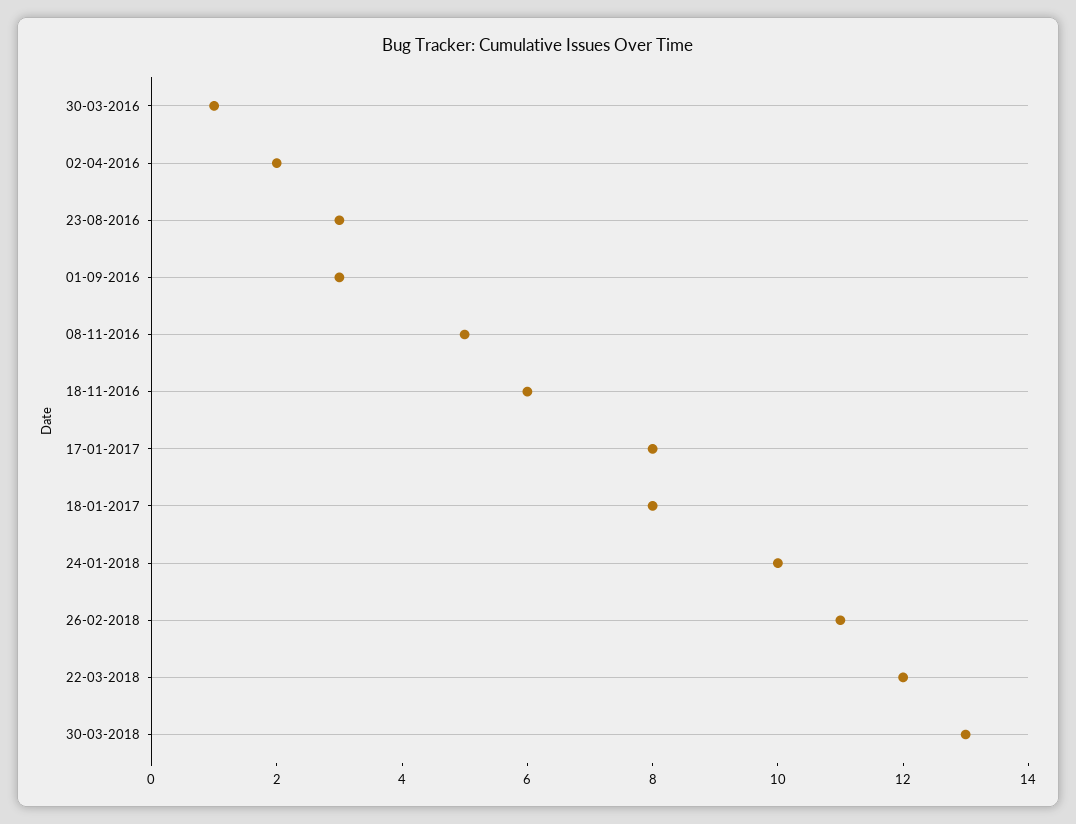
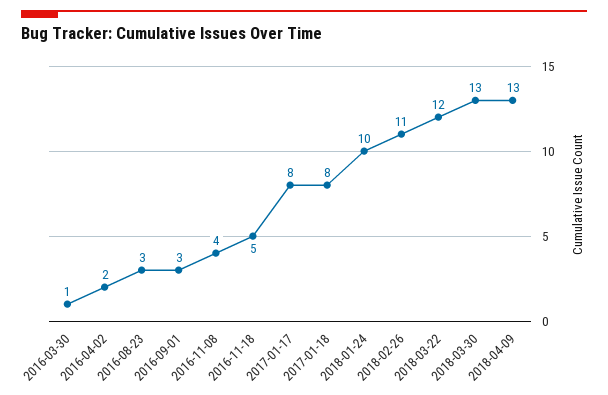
08-11-2016: 5 -> 4
18-11-2016: 6 -> 5
2018-04-09: none -> 13

